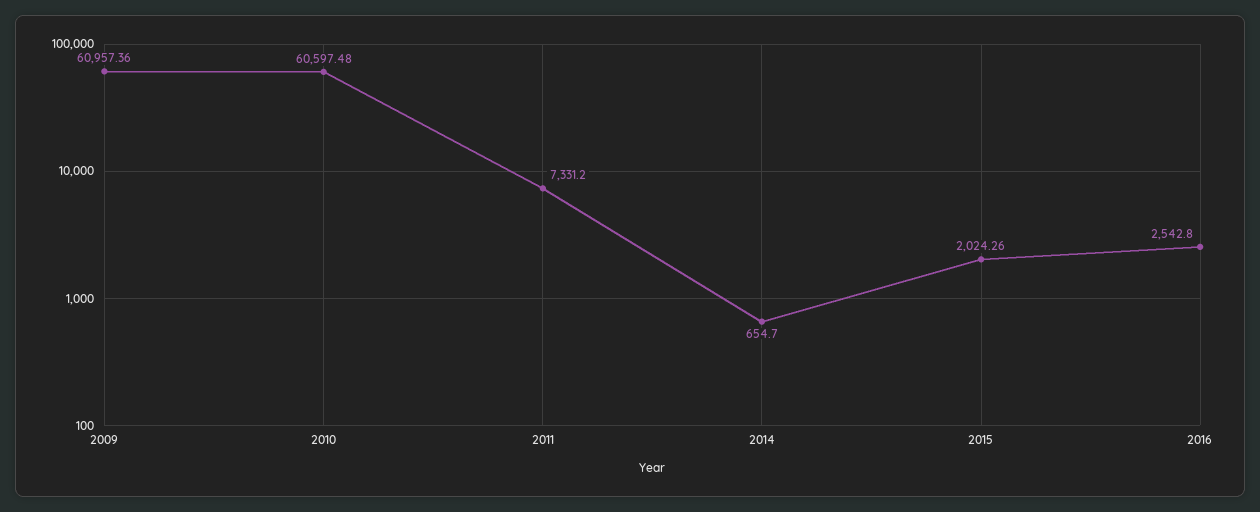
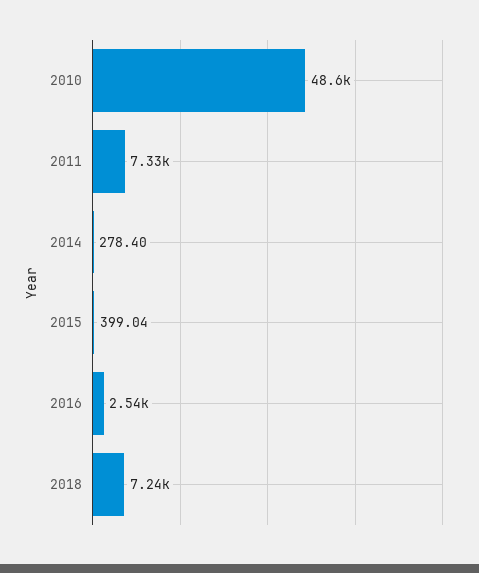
2009: 60957.36 -> none
2010: 60597.48 -> 48600
2014: 654.7 -> 278.4
2015: 2024.26 -> 399.04
2018: none -> 7240

